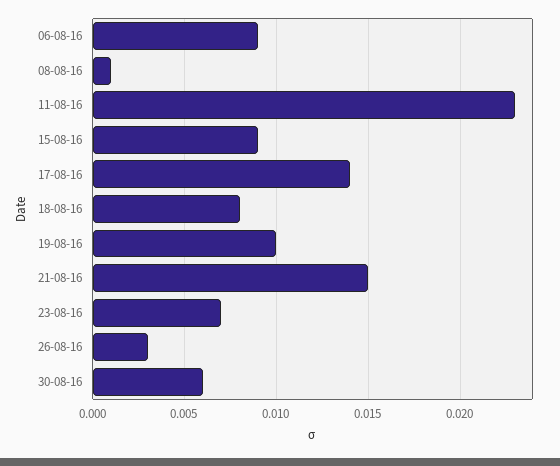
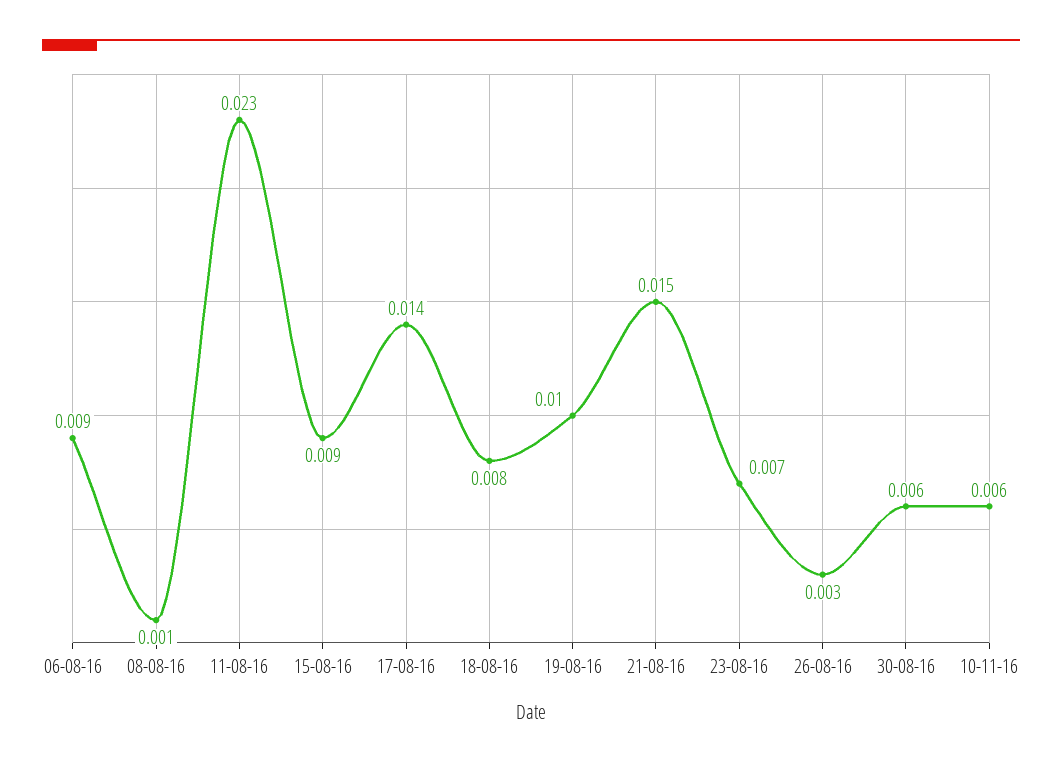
10-11-16: none -> 0.006

